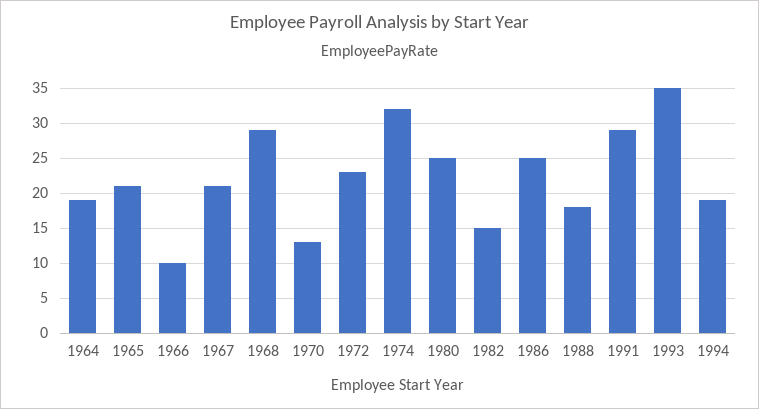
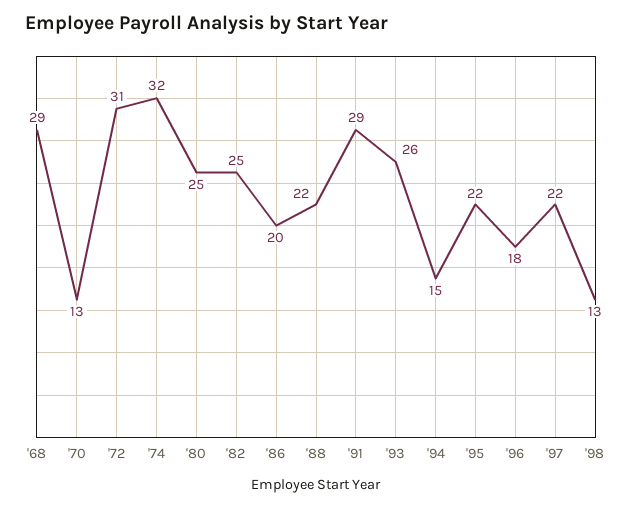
1964: 19 -> none
1965: 21 -> none
1966: 10 -> none
1967: 21 -> none
1972: 23 -> 31
1982: 15 -> 25
1986: 25 -> 20
1988: 18 -> 22
1993: 35 -> 26
1994: 19 -> 15
'95: none -> 22
'96: none -> 18
'97: none -> 22
'98: none -> 13

